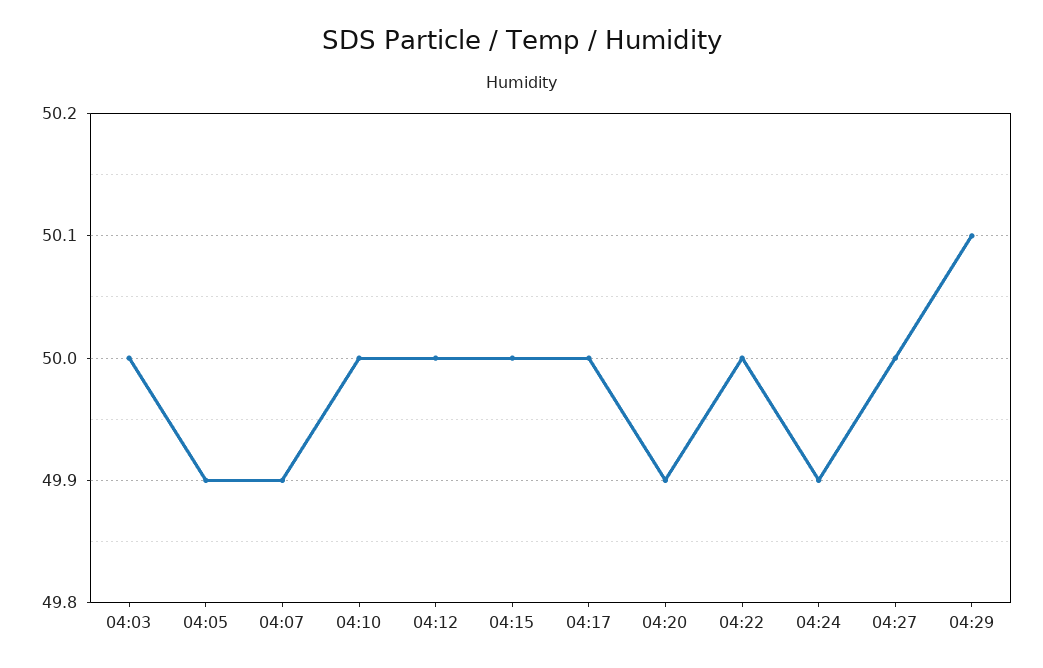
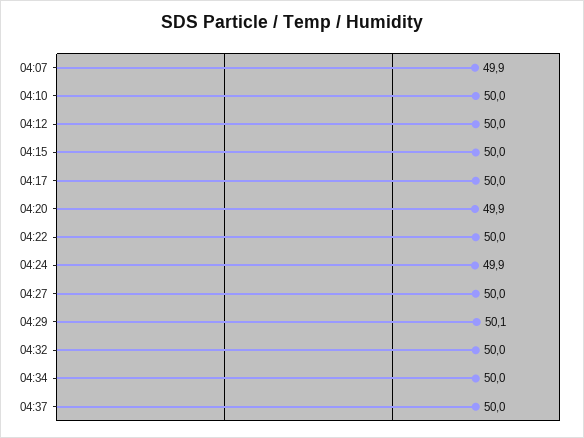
04:03: 50 -> none
04:05: 49.9 -> none
04:32: none -> 50
04:34: none -> 50
04:37: none -> 50

